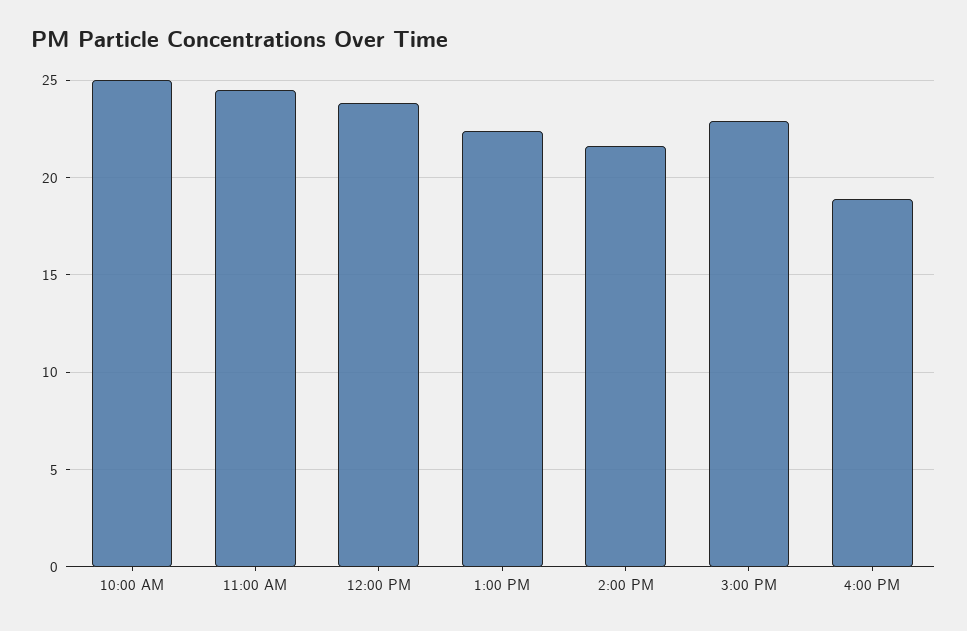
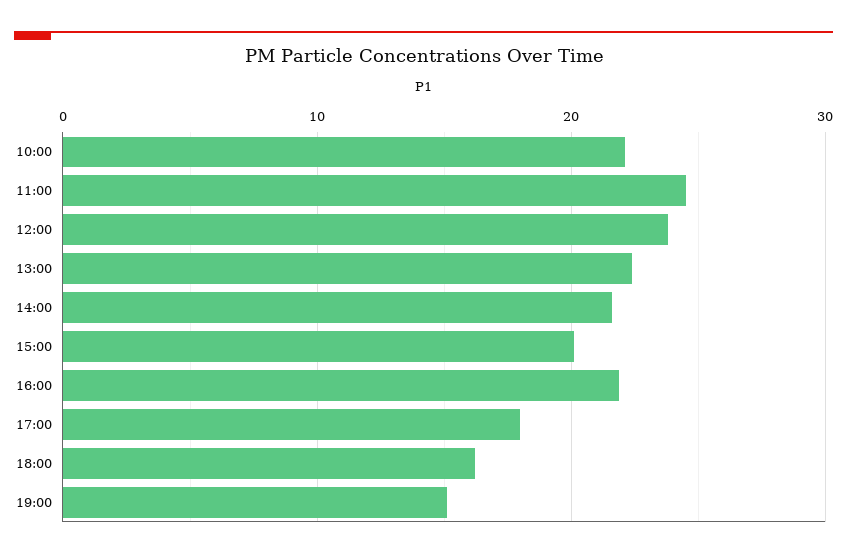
10:00 AM: 25 -> 22
3:00 PM: 23 -> 20
4:00 PM: 19 -> 22
17:00: none -> 18
18:00: none -> 16
19:00: none -> 15

